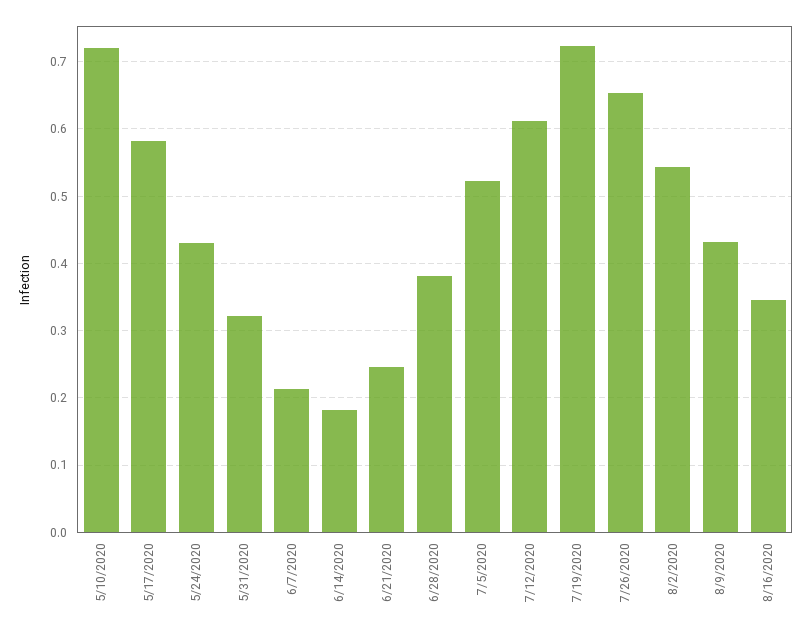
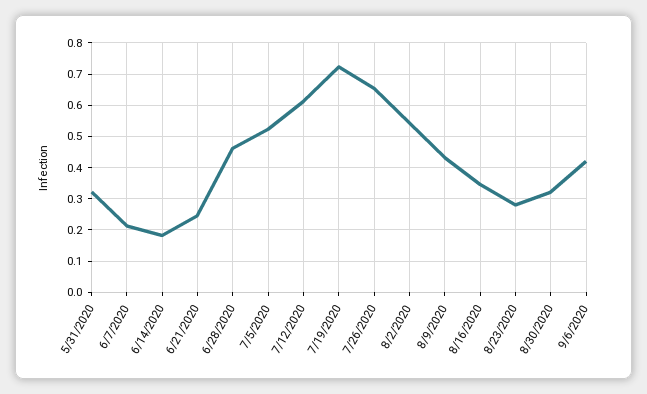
5/10/2020: 0.72 -> none
5/17/2020: 0.58 -> none
5/24/2020: 0.43 -> none
6/28/2020: 0.38 -> 0.46
8/23/2020: none -> 0.28
8/30/2020: none -> 0.32
9/6/2020: none -> 0.42

